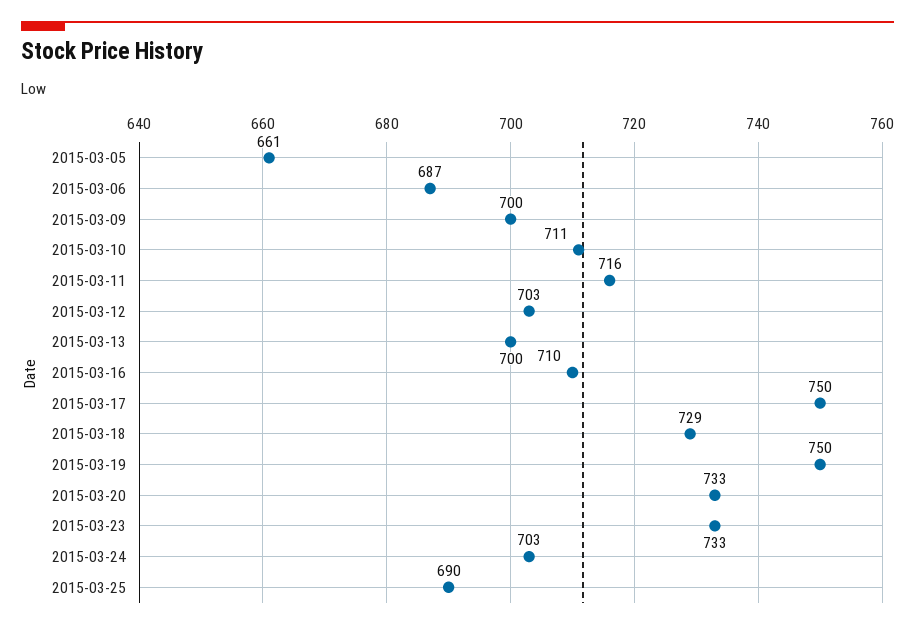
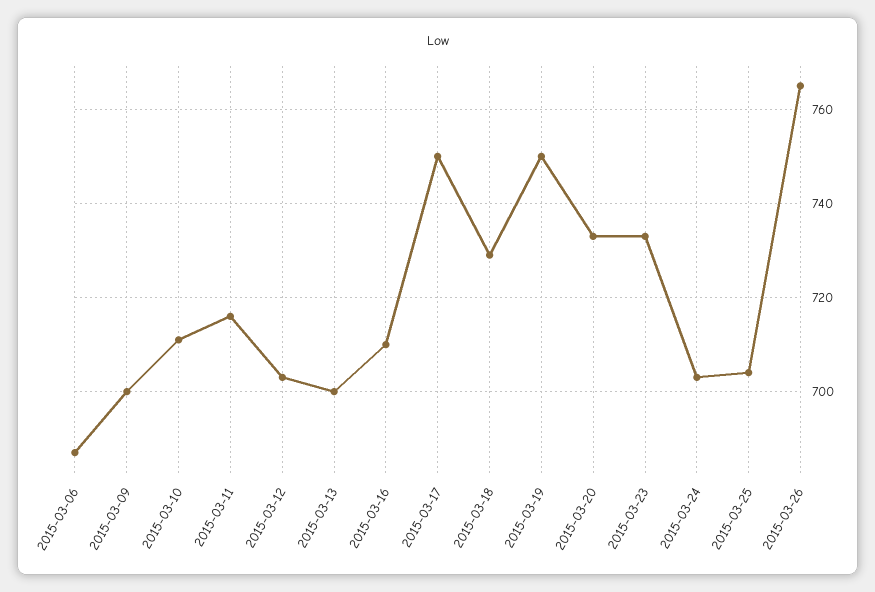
2015-03-05: 661 -> none
2015-03-25: 690 -> 705
2015-03-26: none -> 765

